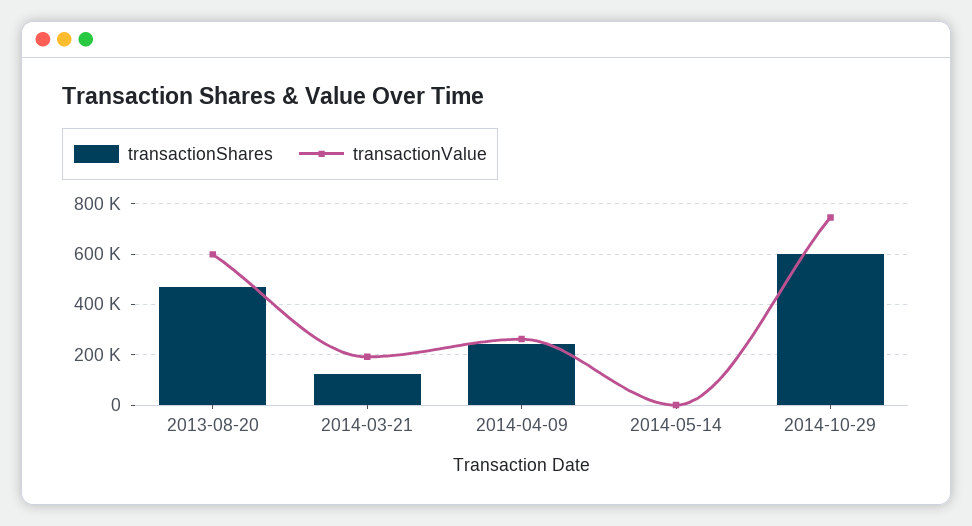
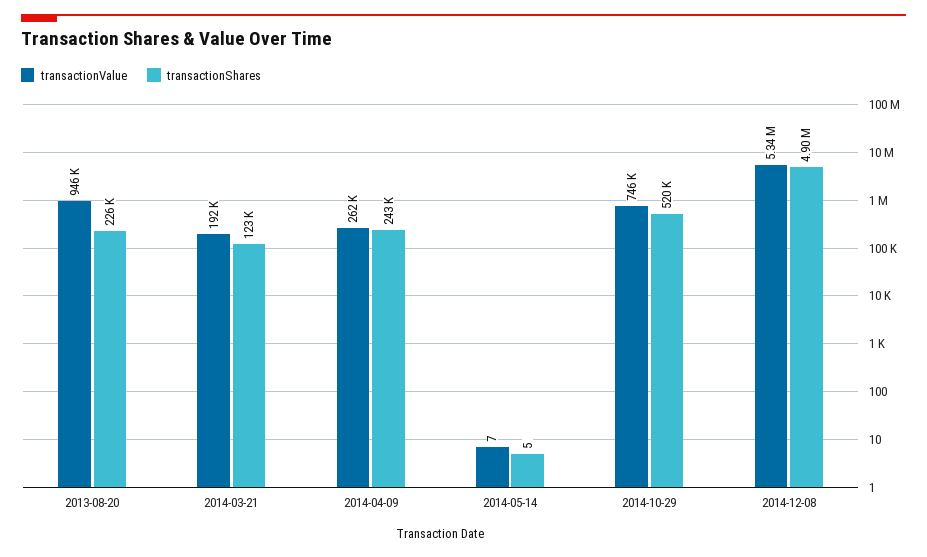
transactionShares, 2013-08-20: 475000 -> 226000
transactionValue, 2013-08-20: 600000 -> 946000
transactionShares, 2014-10-29: 600000 -> 520000
transactionValue, 2014-12-08: none -> 5340000
transactionShares, 2014-12-08: none -> 4900000

